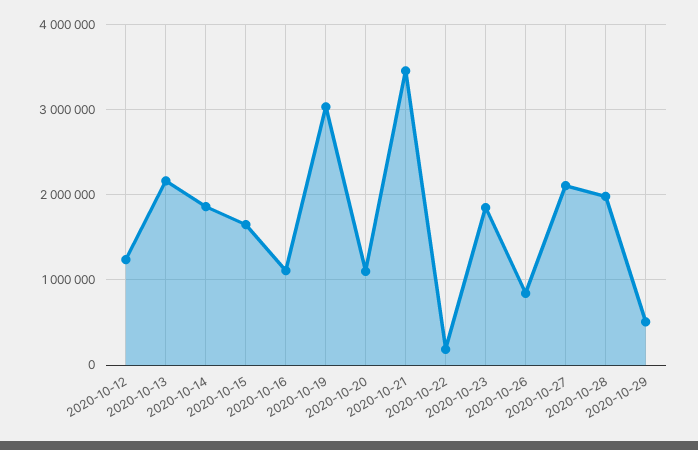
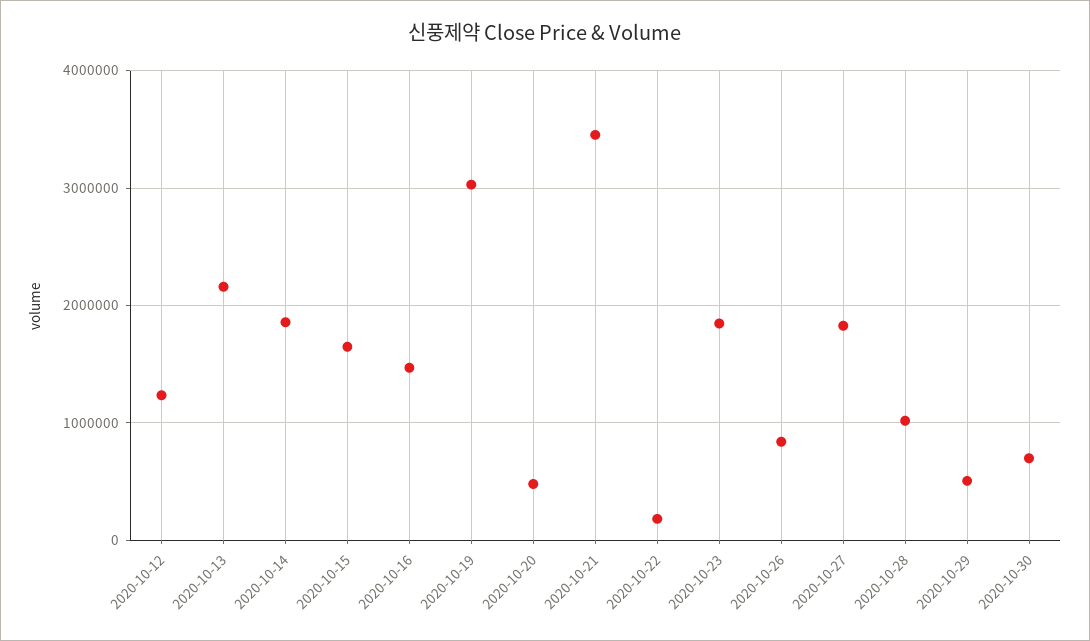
2020-10-16: 1100000 -> 1500000
2020-10-20: 1100000 -> 500000
2020-10-27: 2100000 -> 1800000
2020-10-28: 2000000 -> 1000000
2020-10-30: none -> 700000

